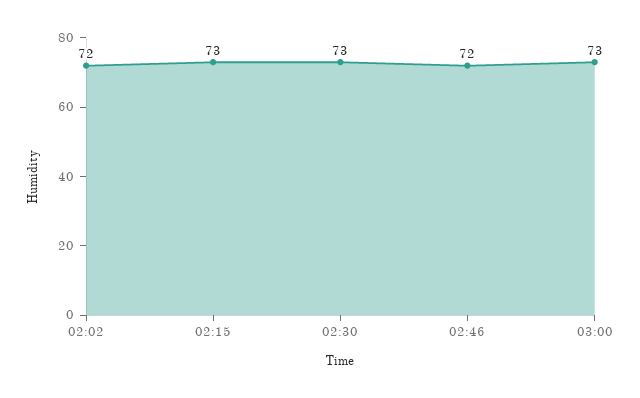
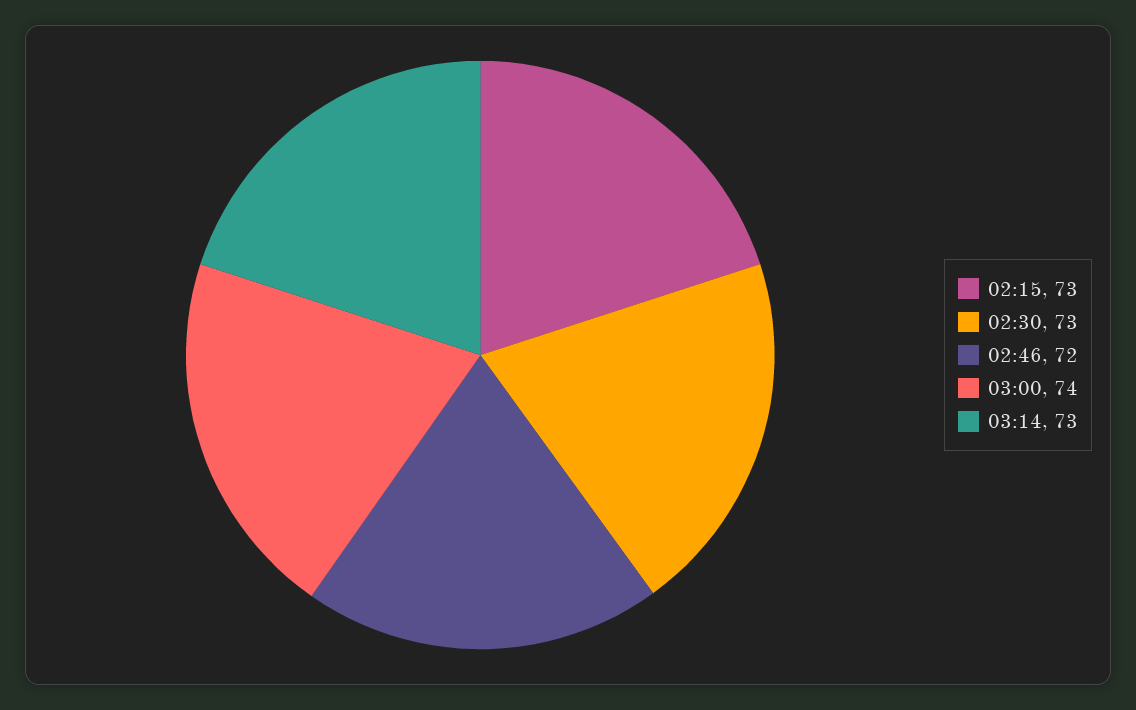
02:02: 72 -> none
03:00: 73 -> 74
03:14: none -> 73

